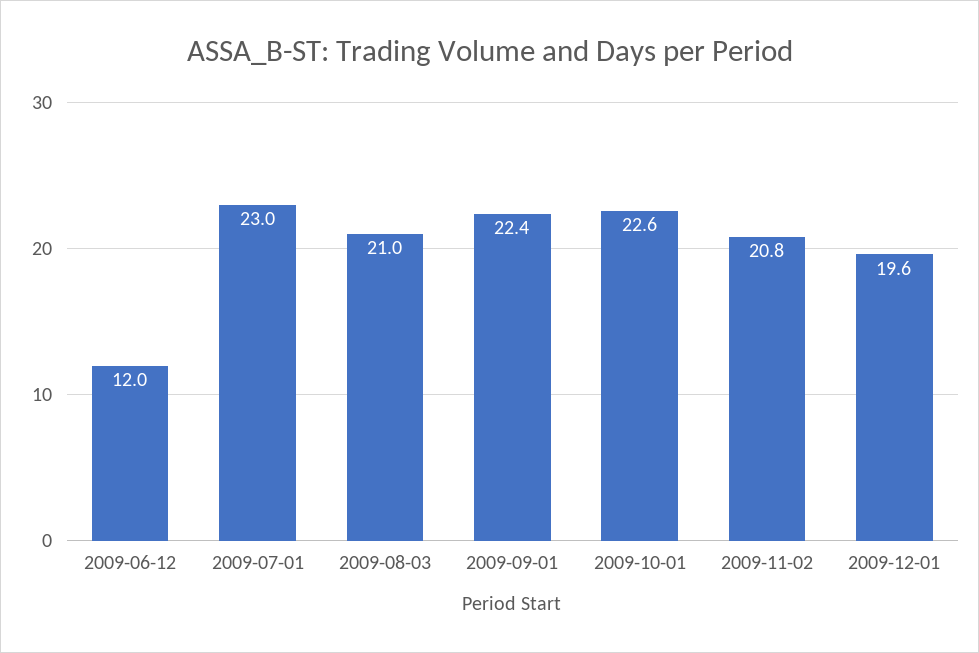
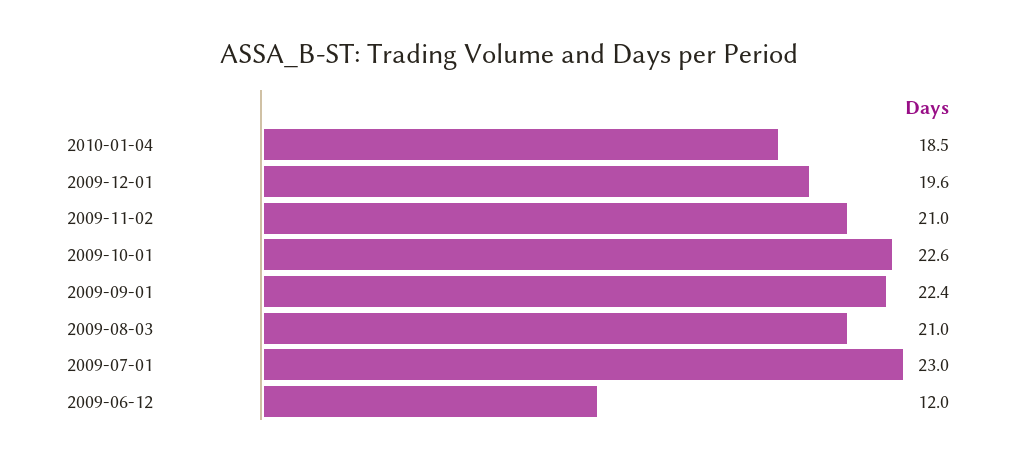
2009-11-02: 20.8 -> 21
2010-01-04: none -> 18.5

